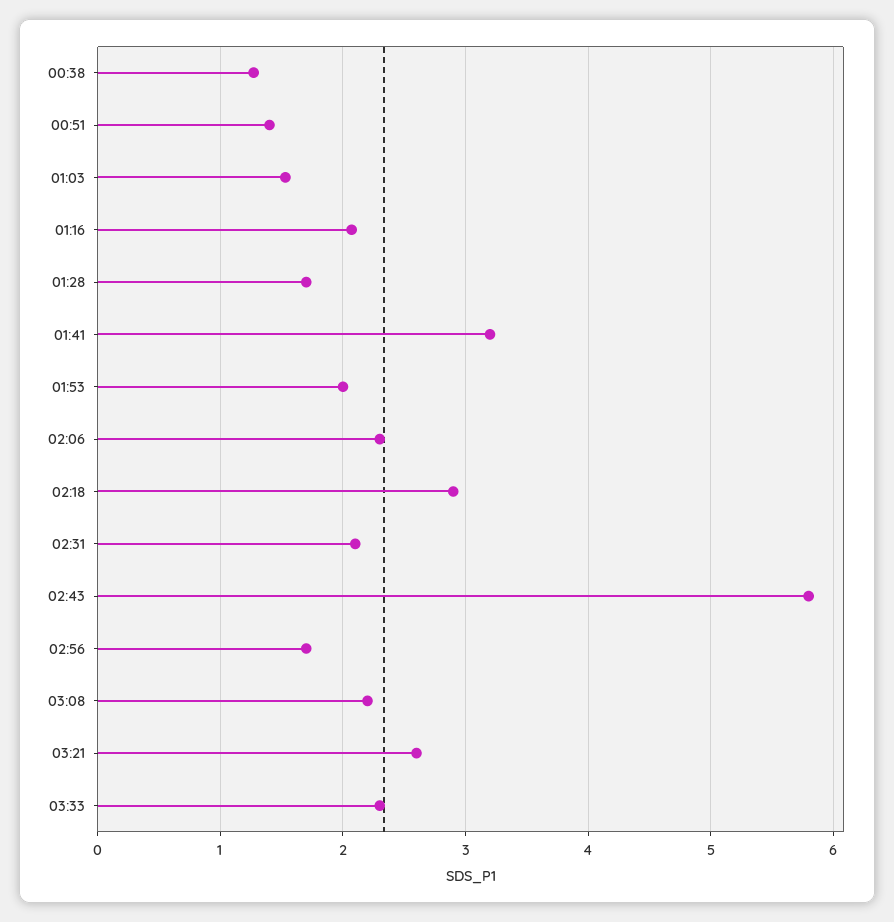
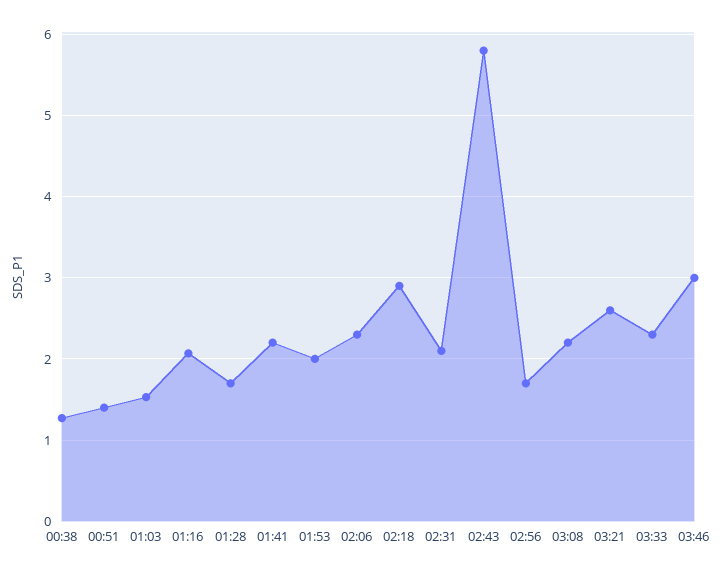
01:41: 3.2 -> 2.2
03:46: none -> 3

